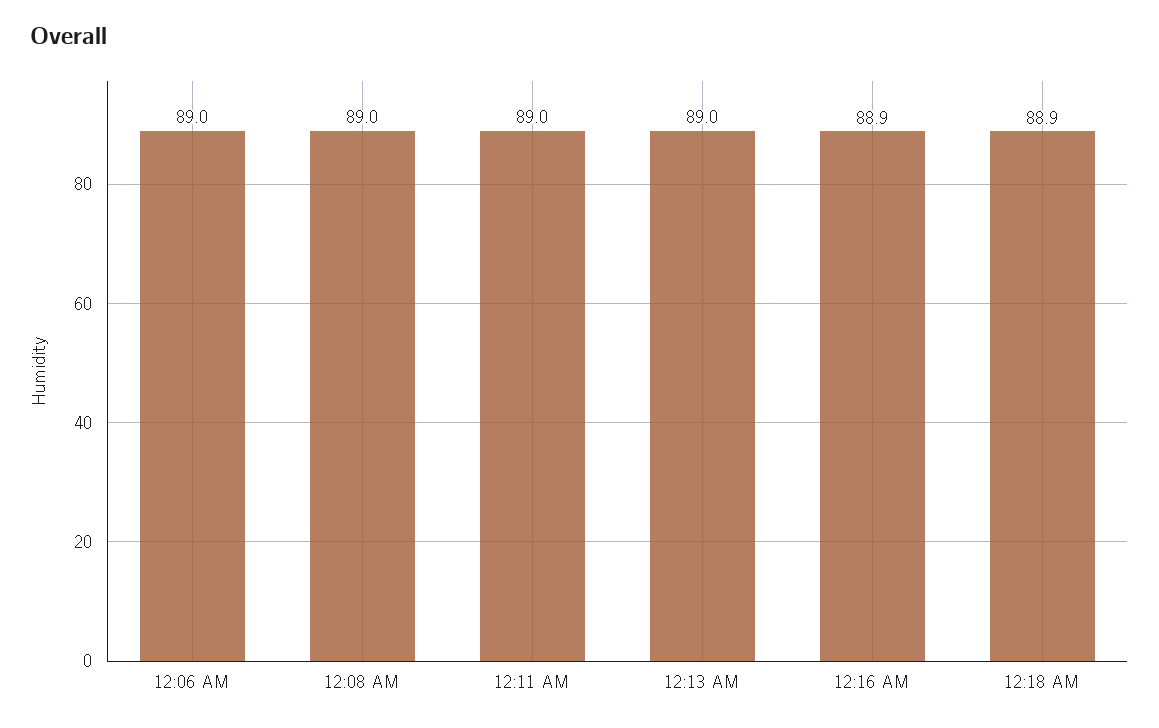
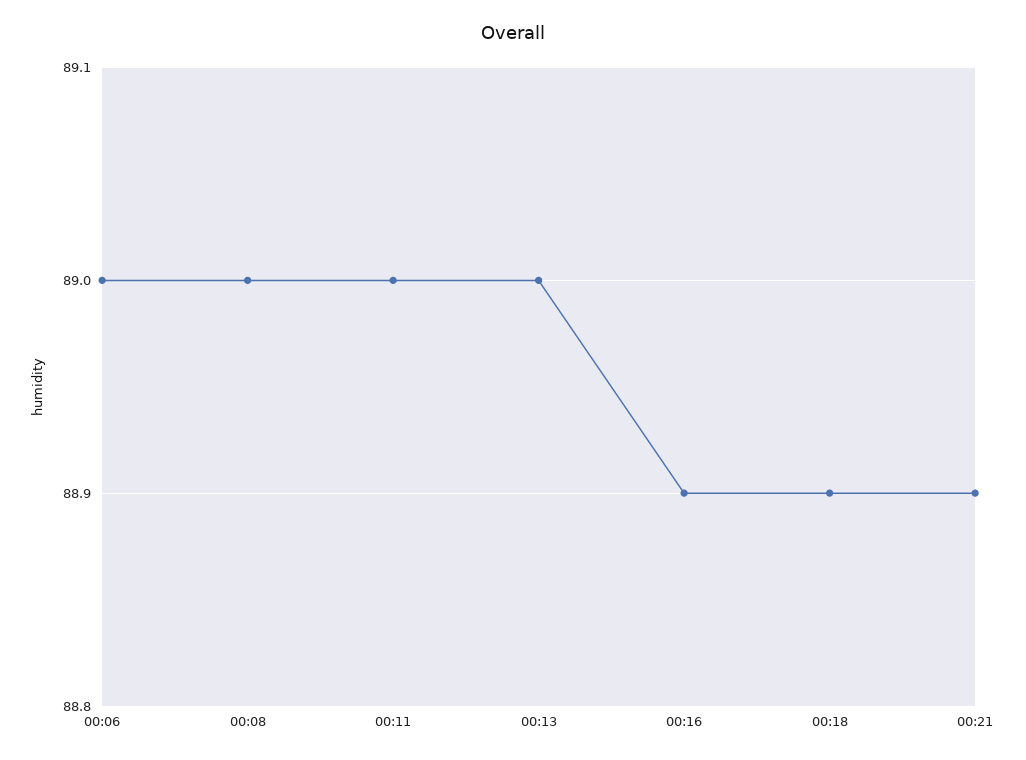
00:21: none -> 88.9

